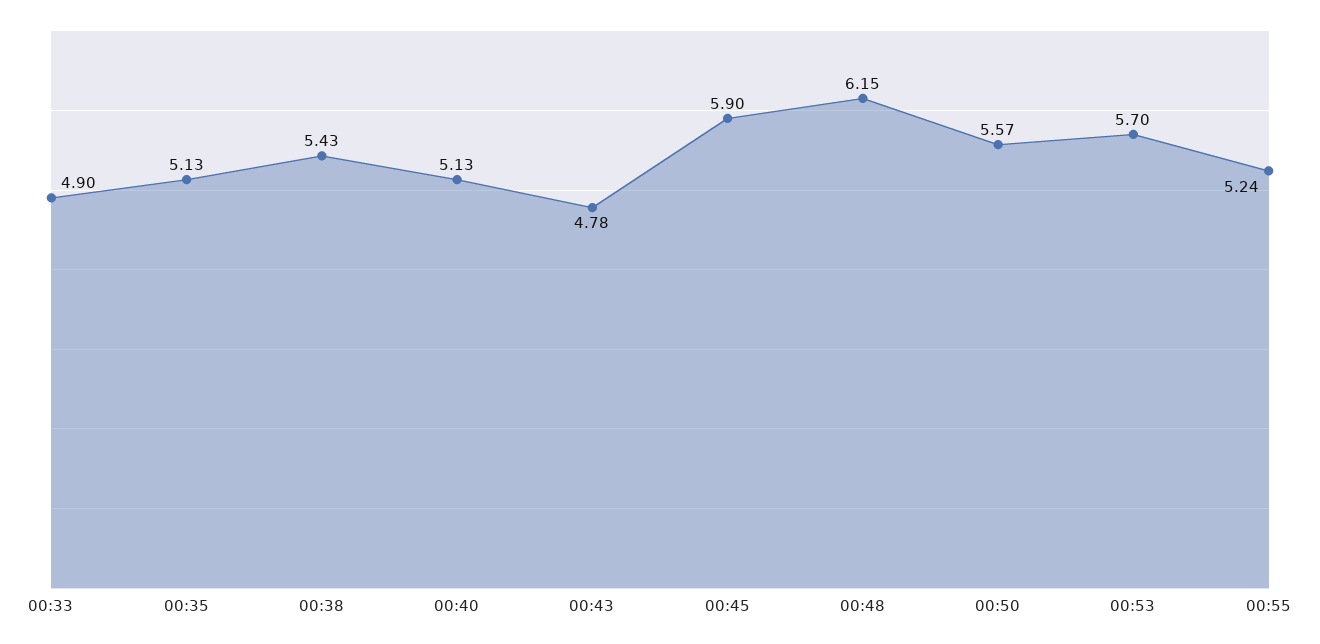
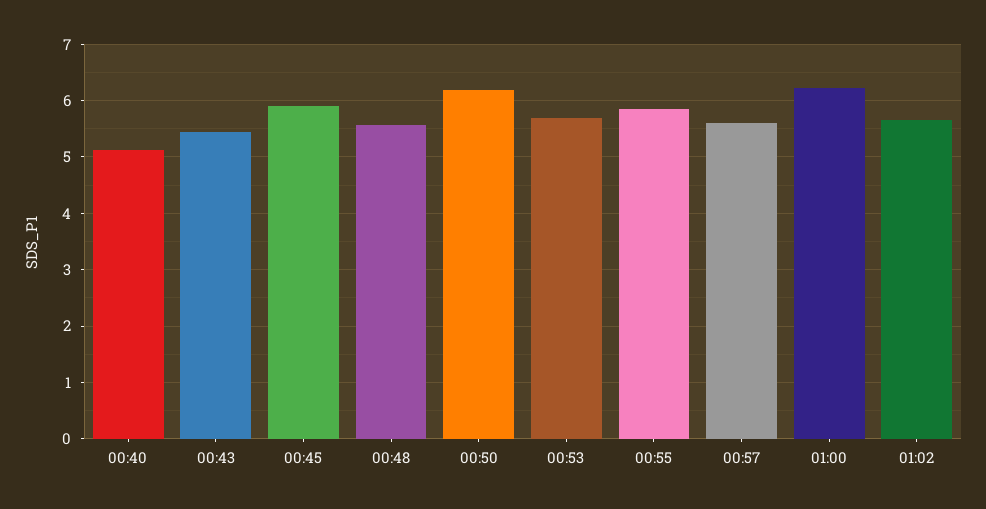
00:33: 4.9 -> none
00:35: 5.13 -> none
00:38: 5.43 -> none
00:43: 4.78 -> 5.4
00:48: 6.15 -> 5.6
00:50: 5.57 -> 6.2
00:55: 5.24 -> 5.8
00:57: none -> 5.6
01:00: none -> 6.2
01:02: none -> 5.6

